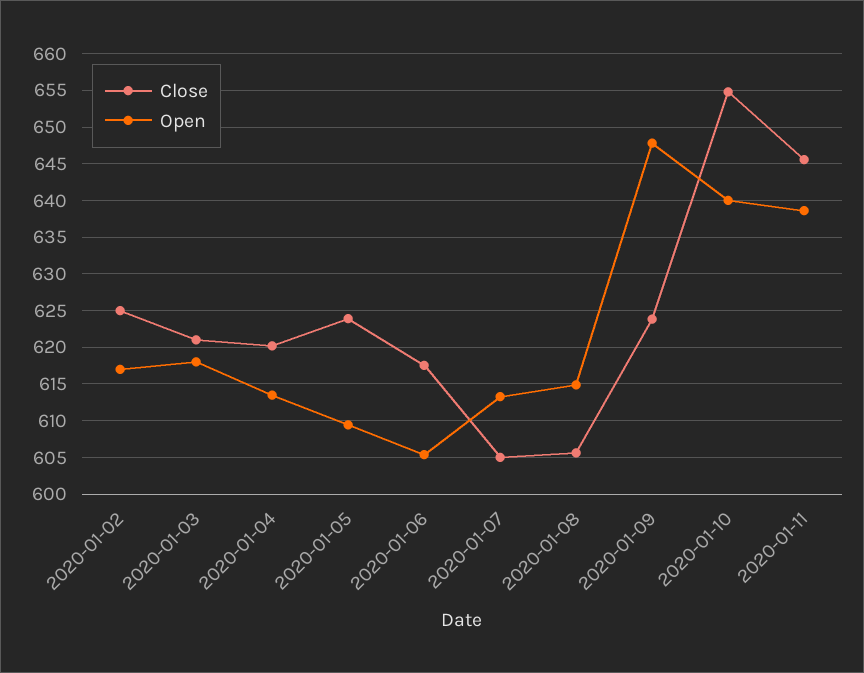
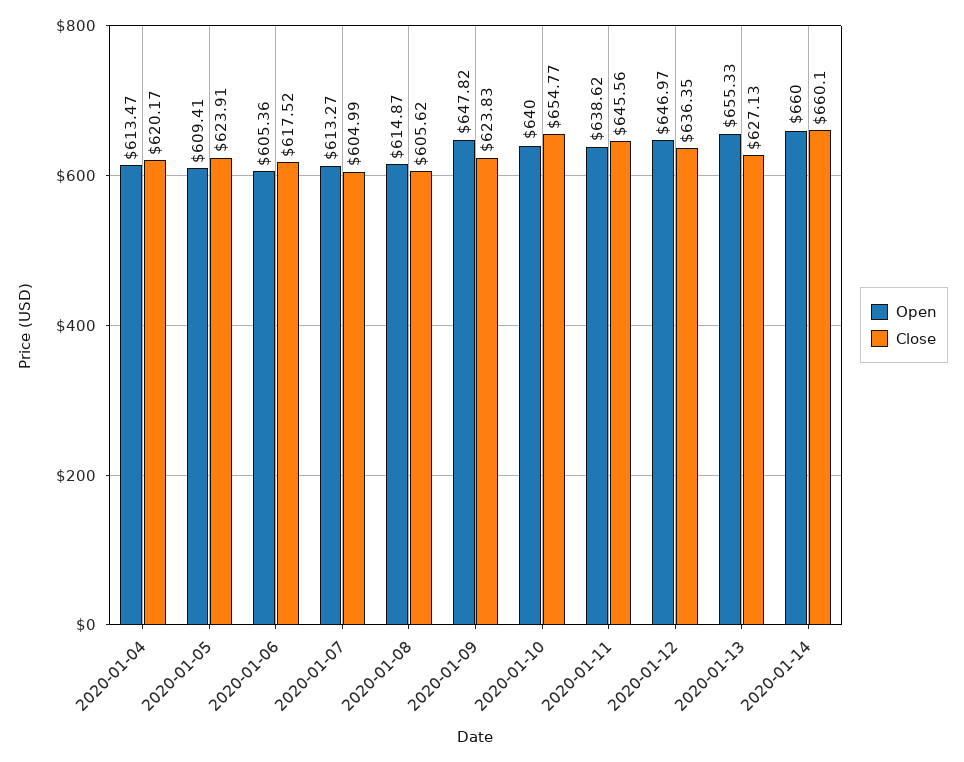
Close, 2020-01-02: 625 -> none
Open, 2020-01-02: 617 -> none
Close, 2020-01-03: 621 -> none
Open, 2020-01-03: 618 -> none
Open, 2020-01-12: none -> 646.97
Close, 2020-01-12: none -> 636.35
Open, 2020-01-13: none -> 655.33
Close, 2020-01-13: none -> 627.13
Open, 2020-01-14: none -> 660
Close, 2020-01-14: none -> 660.1

